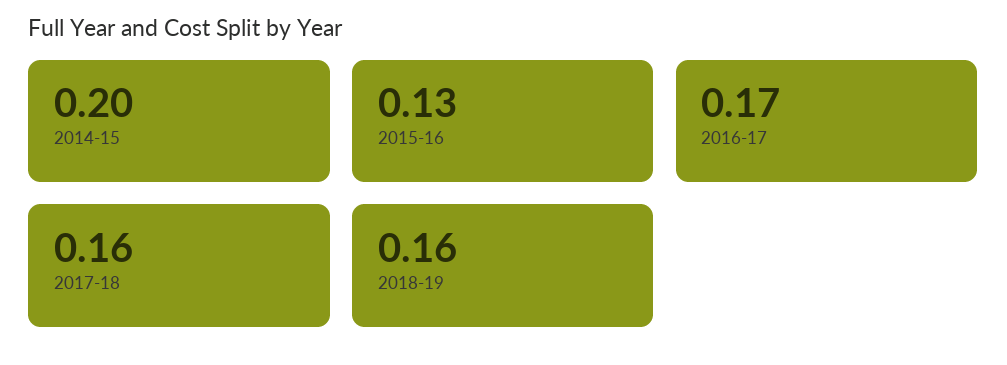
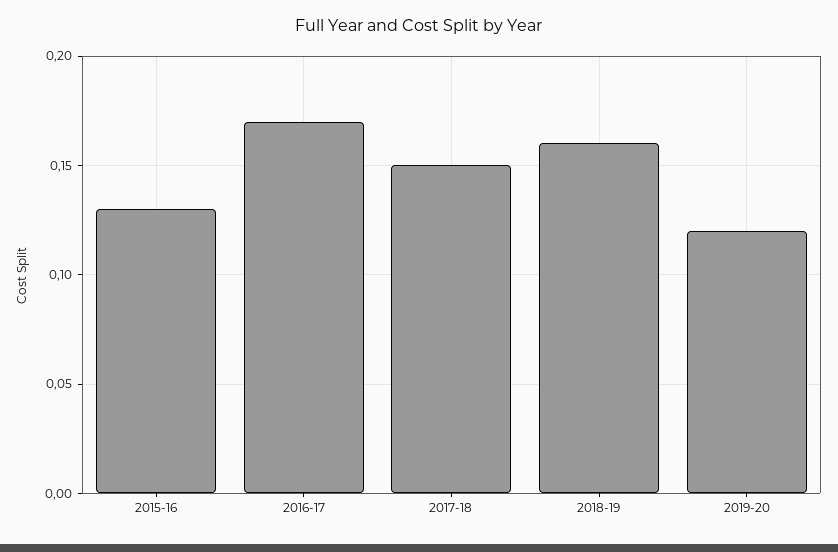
2014-15: 0.2 -> none
2017-18: 0.16 -> 0.15
2019-20: none -> 0.12

